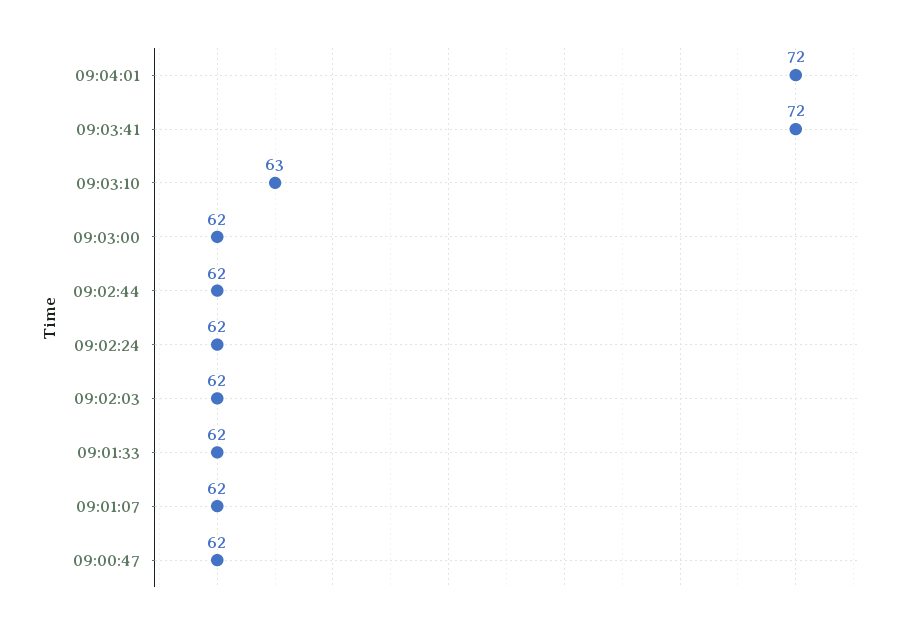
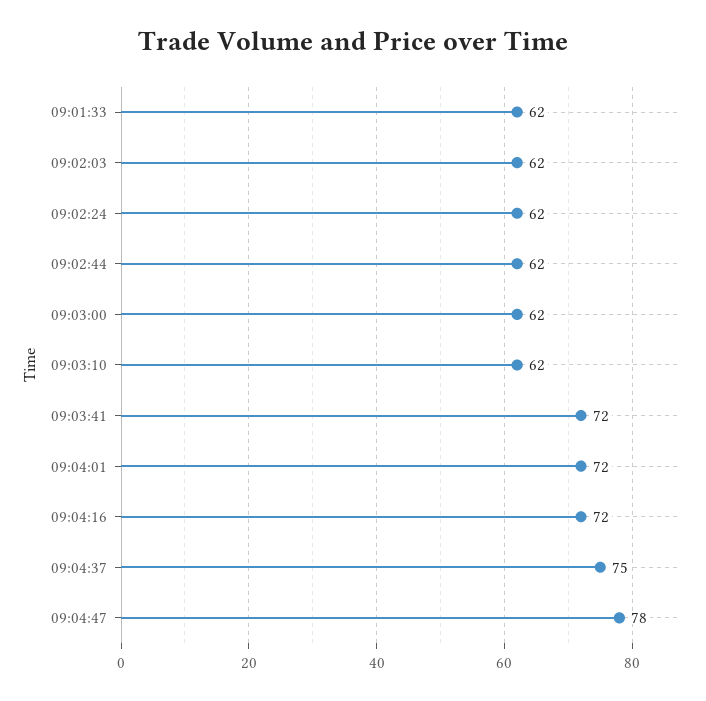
09:03:10: 63 -> 62
09:01:07: 62 -> none
09:00:47: 62 -> none
09:04:16: none -> 72
09:04:37: none -> 75
09:04:47: none -> 78

